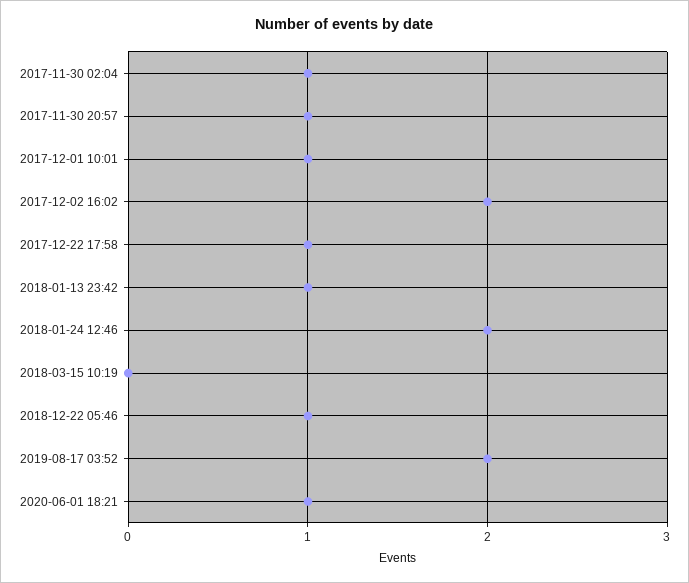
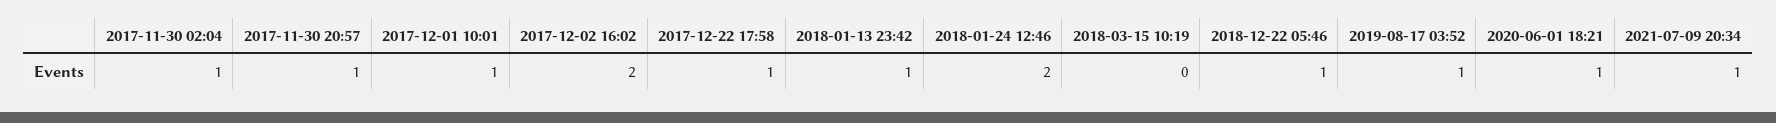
2019-08-17 03:52: 2 -> 1
2021-07-09 20:34: none -> 1

